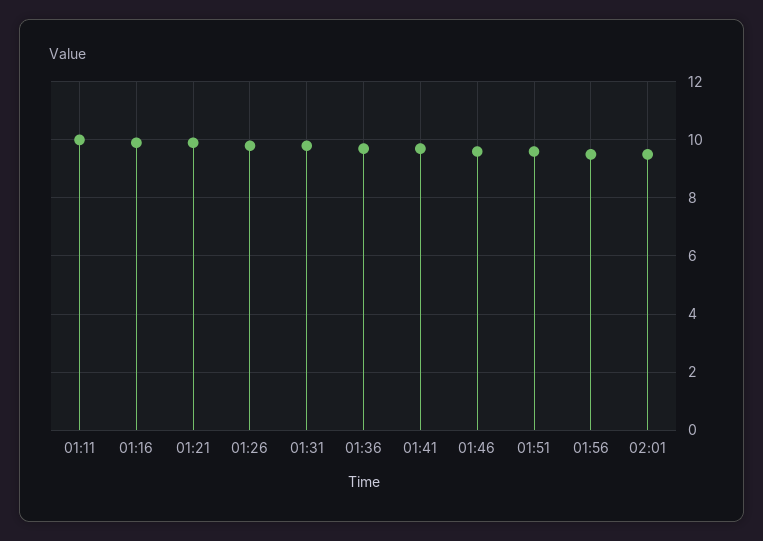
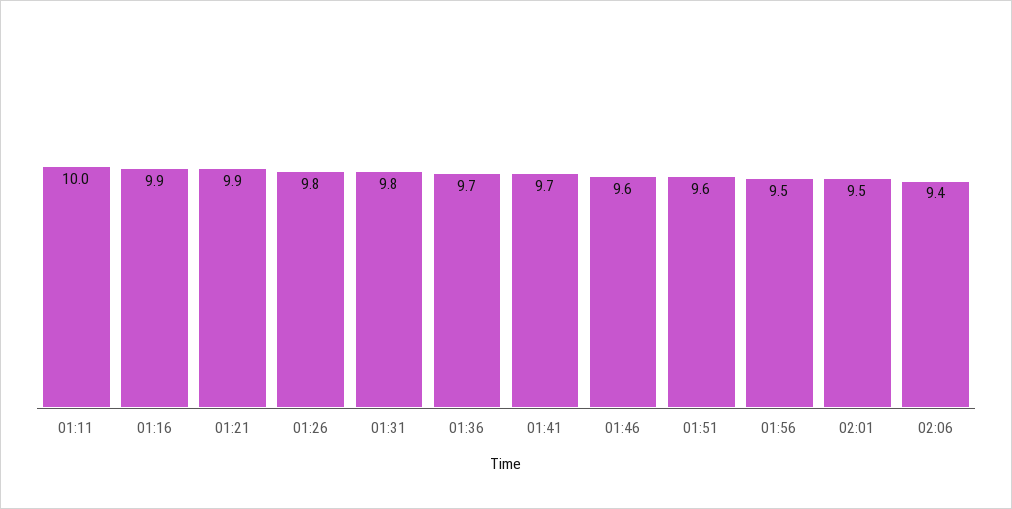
02:06: none -> 9.4

